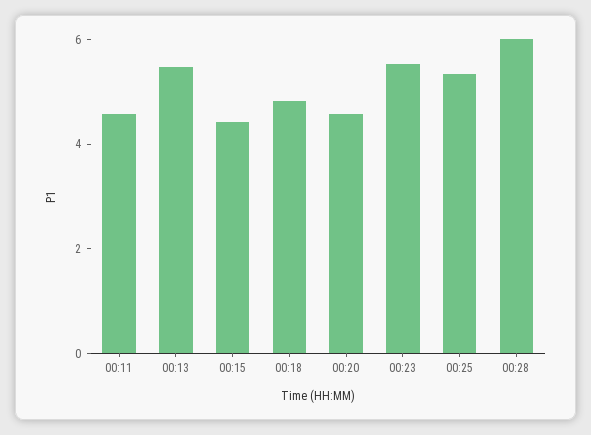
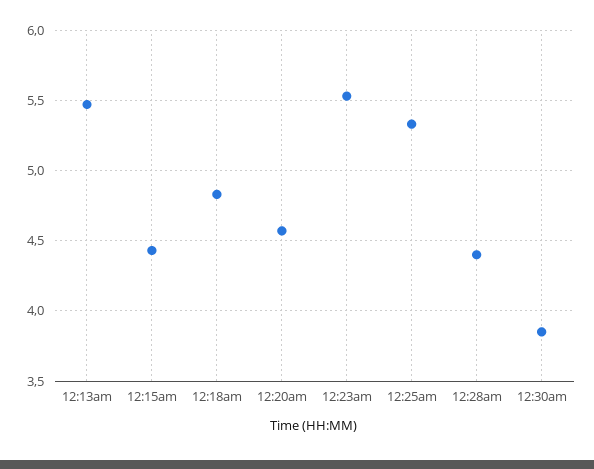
00:11: 4.5 -> none
00:28: 6 -> 4.4
12:30am: none -> 3.85

